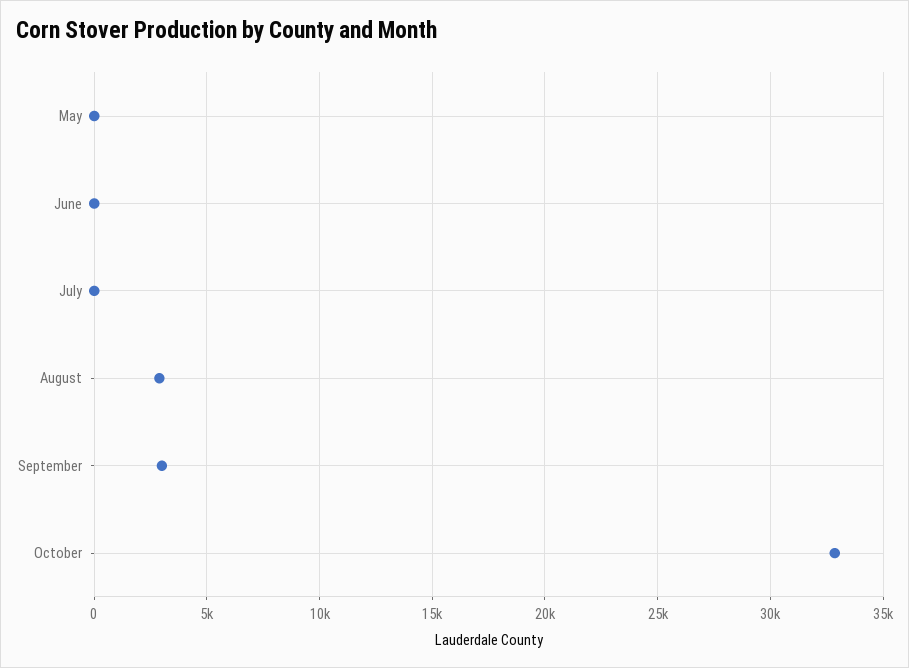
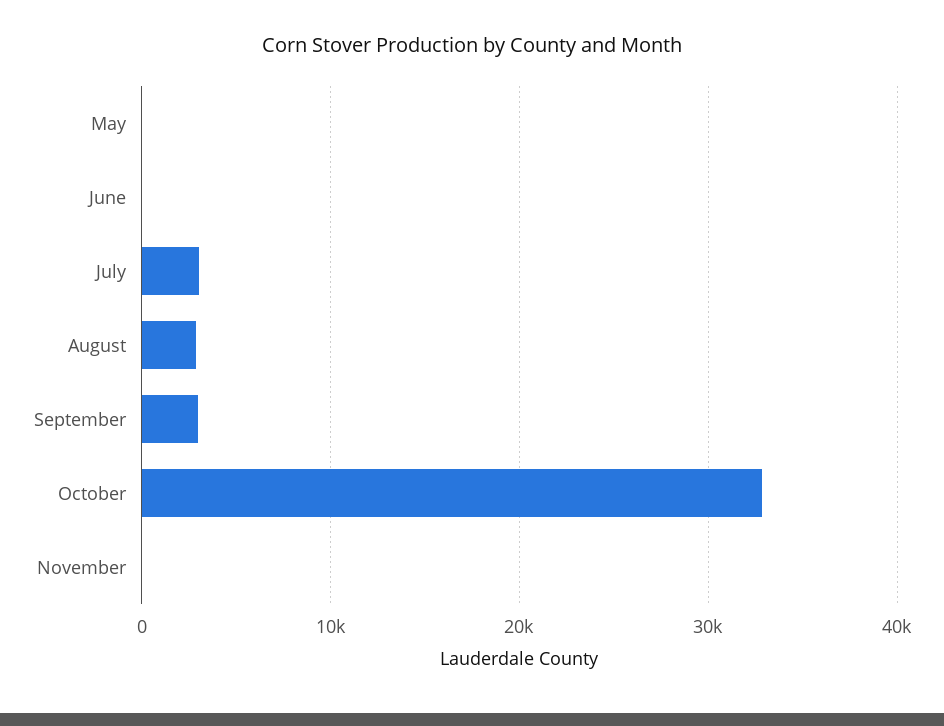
July: 0 -> 3000
November: none -> 0

